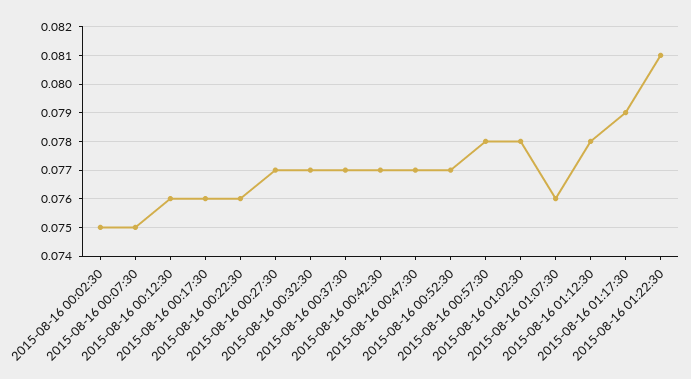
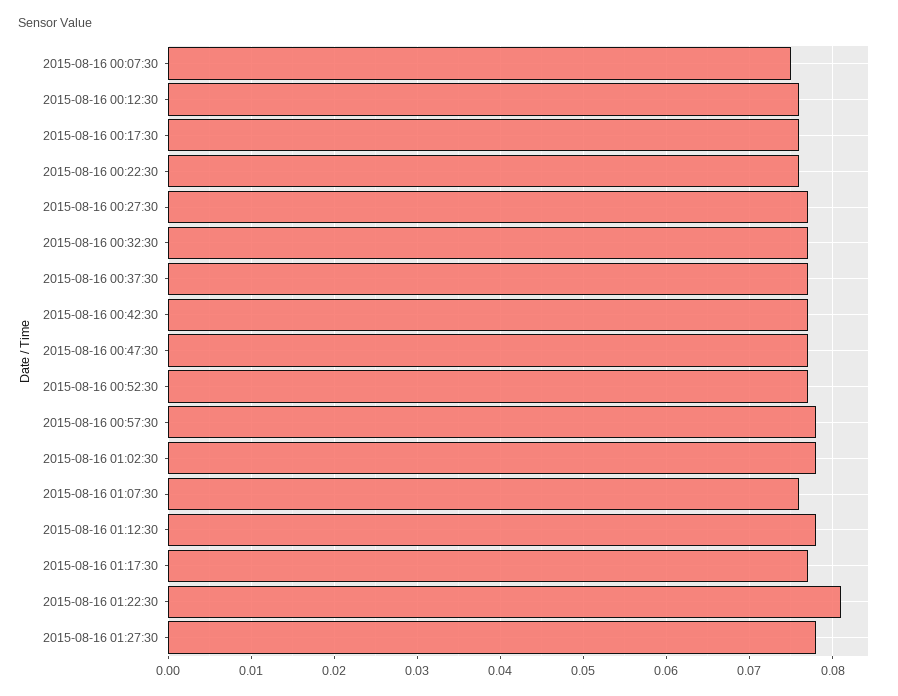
2015-08-16 00:02:30: 0.075 -> none
2015-08-16 01:17:30: 0.079 -> 0.077
2015-08-16 01:27:30: none -> 0.078

